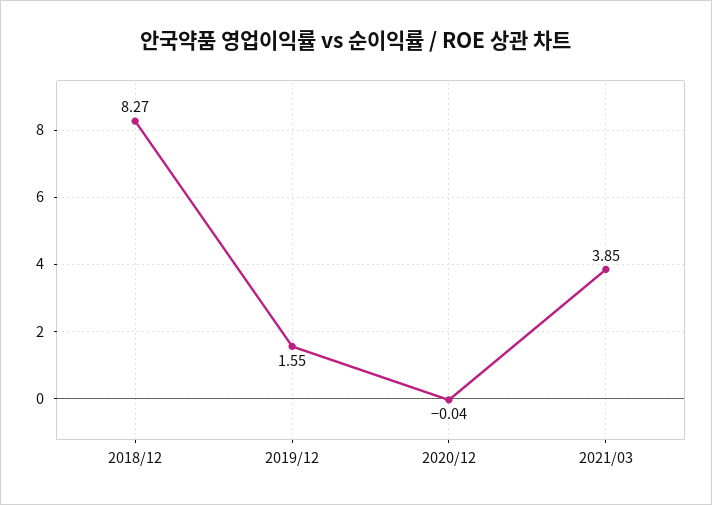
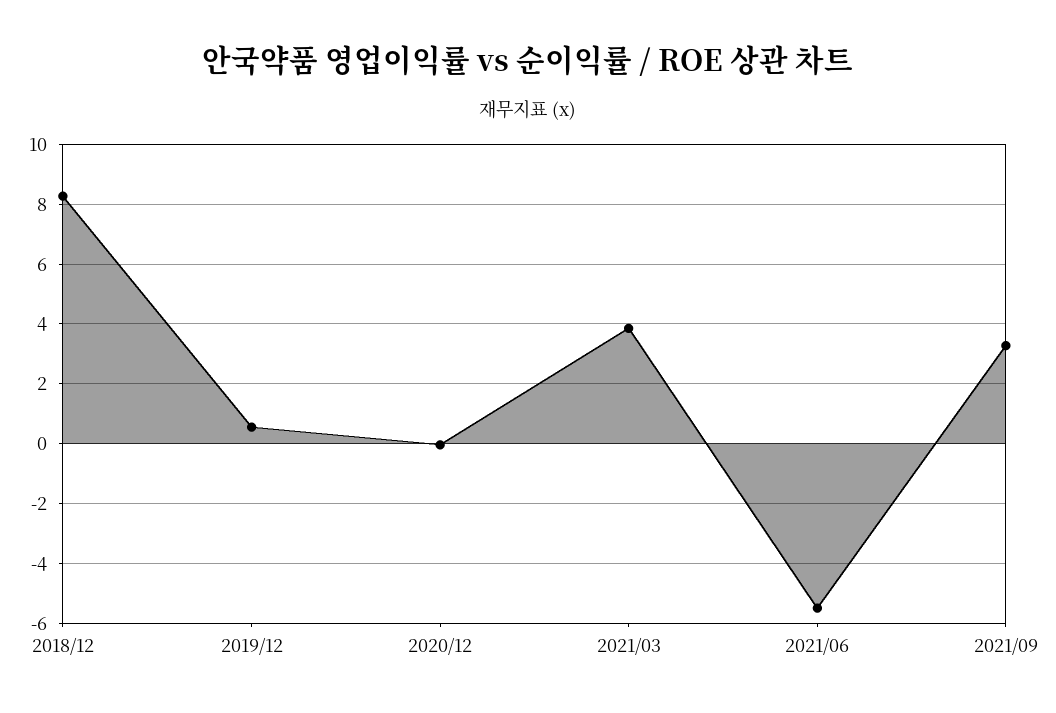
2019/12: 1.55 -> 0.5
2021/06: none -> -5.5
2021/09: none -> 3.25

